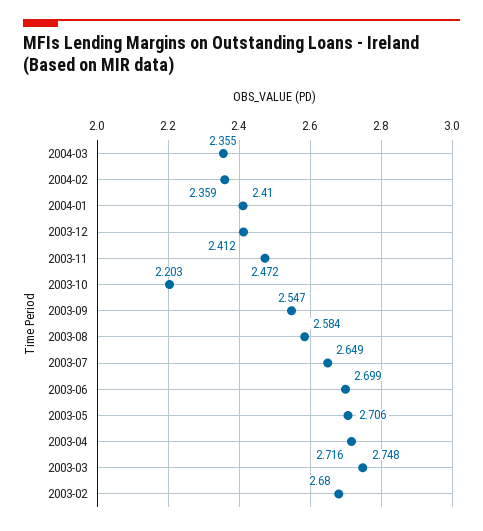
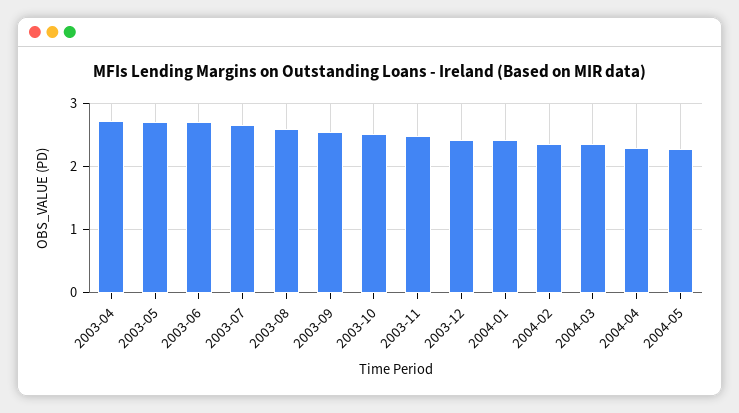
2003-10: 2.203 -> 2.5
2003-03: 2.748 -> none
2003-02: 2.68 -> none
2004-04: none -> 2.3
2004-05: none -> 2.3

